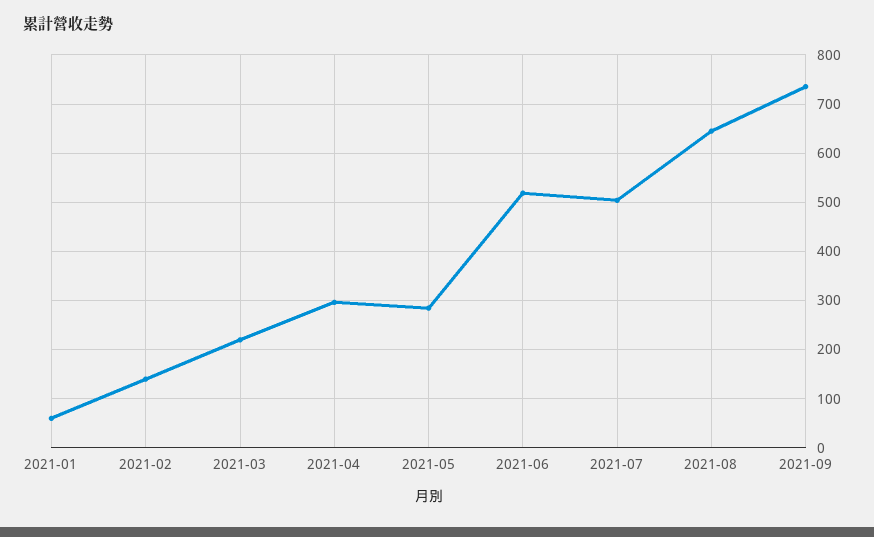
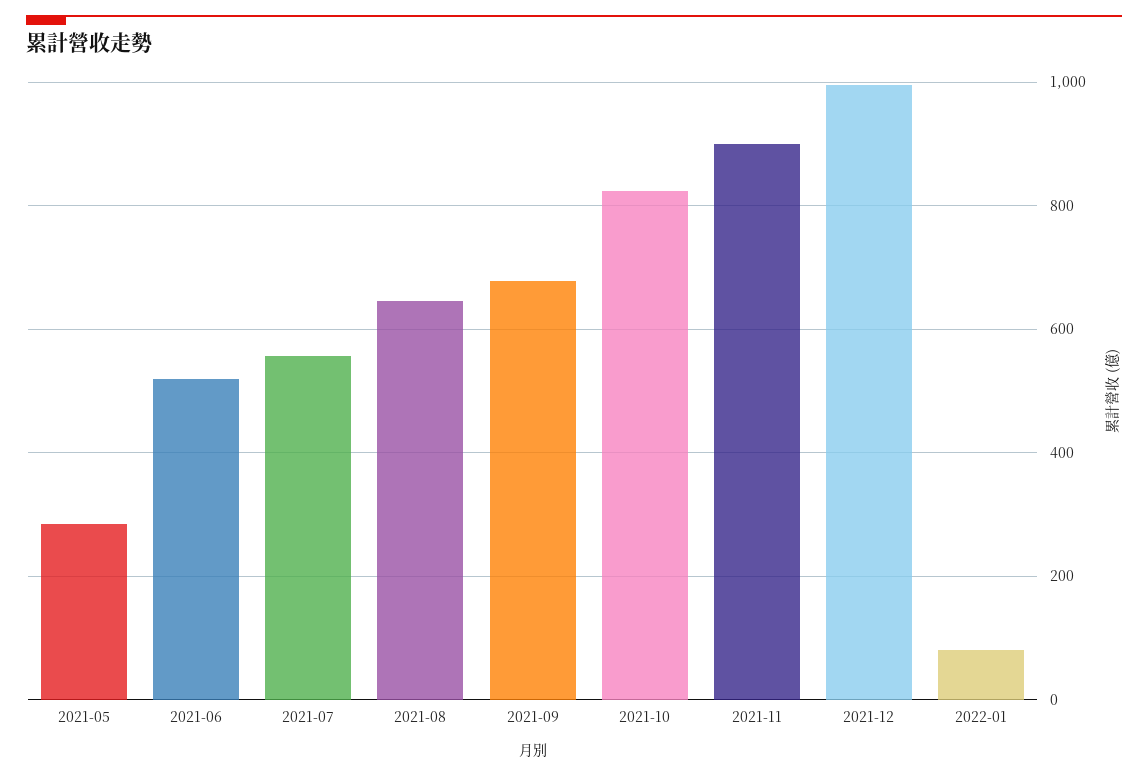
2021-01: 60 -> none
2021-02: 140 -> none
2021-03: 220 -> none
2021-04: 300 -> none
2021-07: 500 -> 560
2021-09: 740 -> 680
2021-10: none -> 820
2021-11: none -> 900
2021-12: none -> 1000
2022-01: none -> 80

